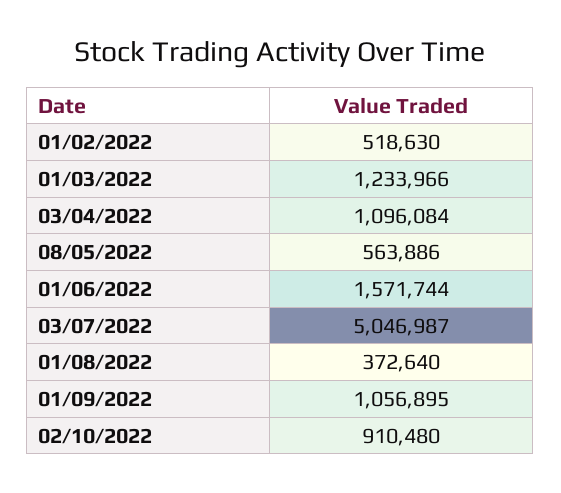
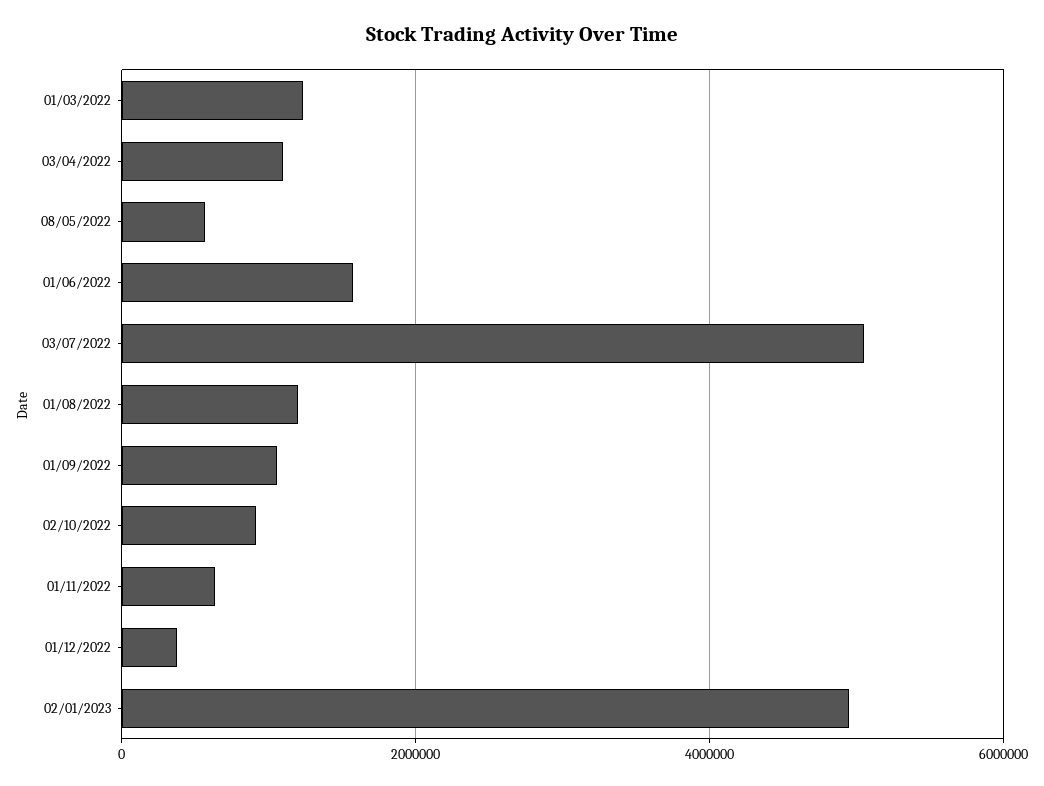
01/02/2022: 518630 -> none
01/08/2022: 372640 -> 1200000
01/11/2022: none -> 600000
01/12/2022: none -> 400000
02/01/2023: none -> 5000000

